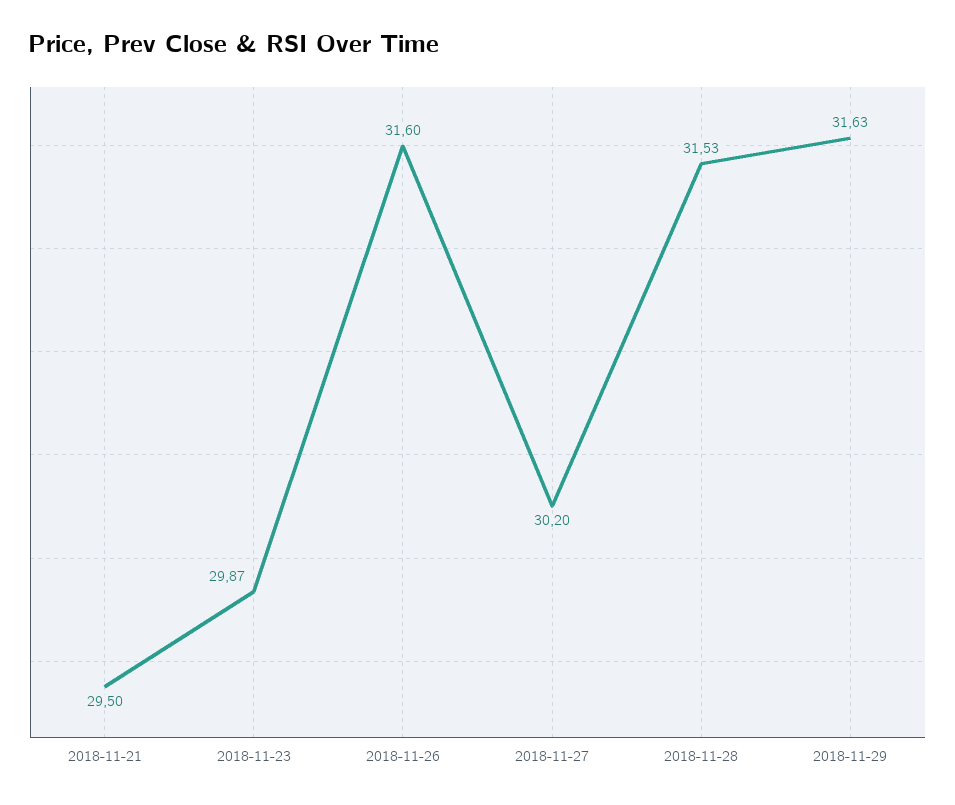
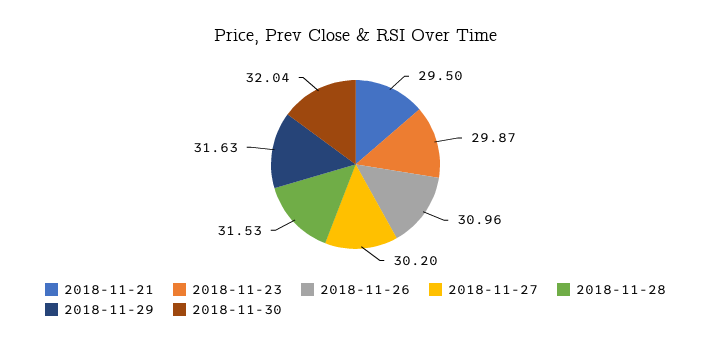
2018-11-26: 31.6 -> 30.96
2018-11-30: none -> 32.04

